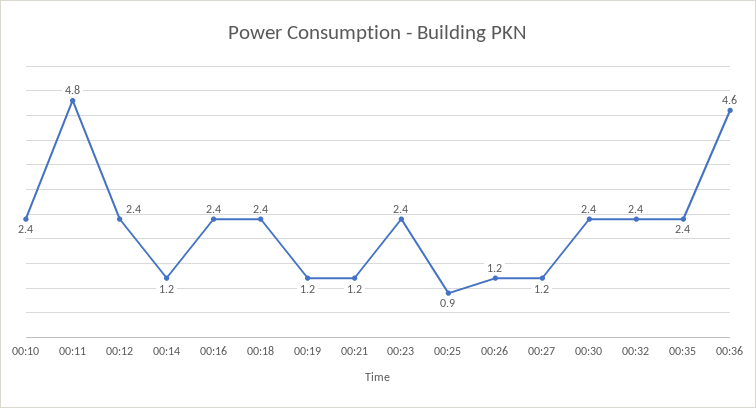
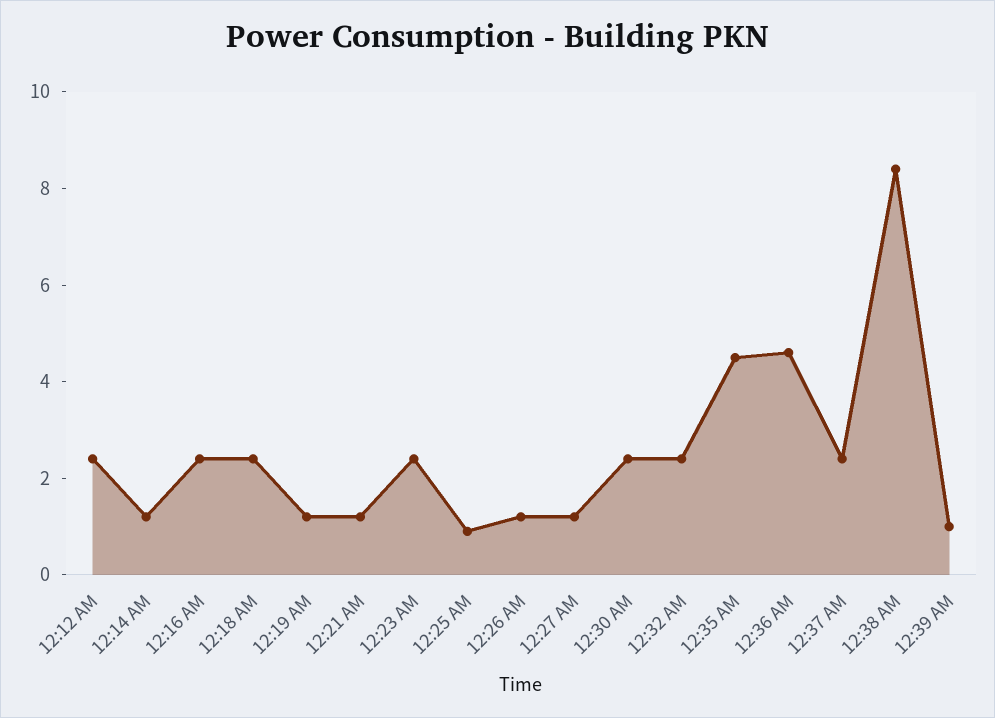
00:10: 2.4 -> none
00:11: 4.8 -> none
00:35: 2.4 -> 4.5
12:37 AM: none -> 2.5
12:38 AM: none -> 8.5
12:39 AM: none -> 1

